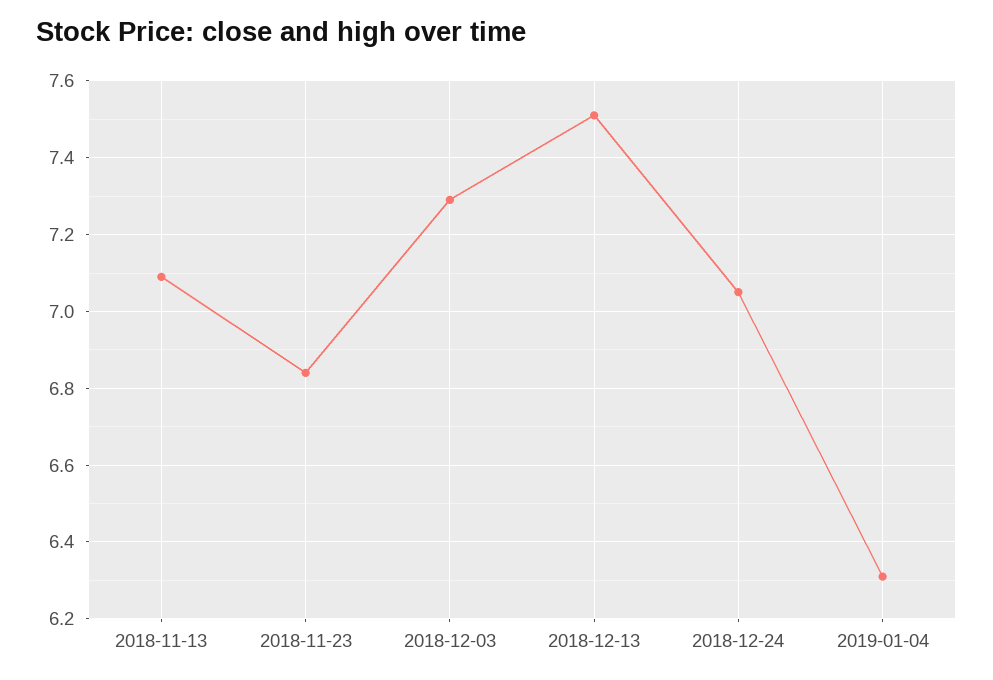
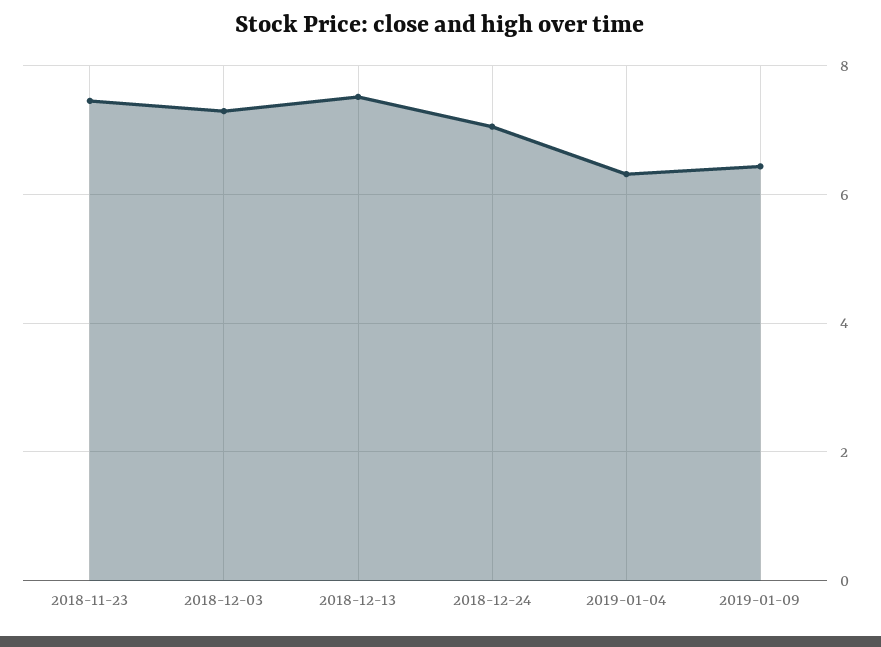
2018-11-13: 7.1 -> none
2018-11-23: 6.85 -> 7.4
2019-01-09: none -> 6.4

